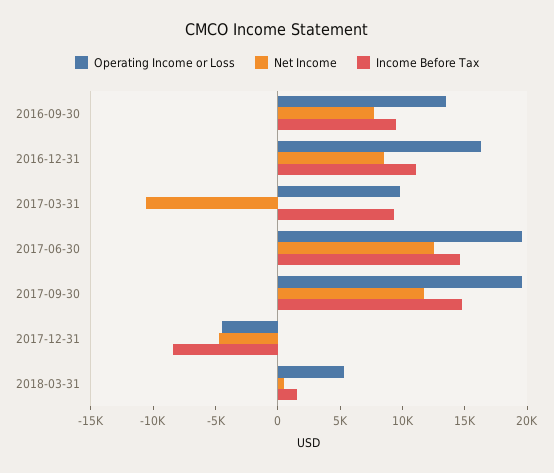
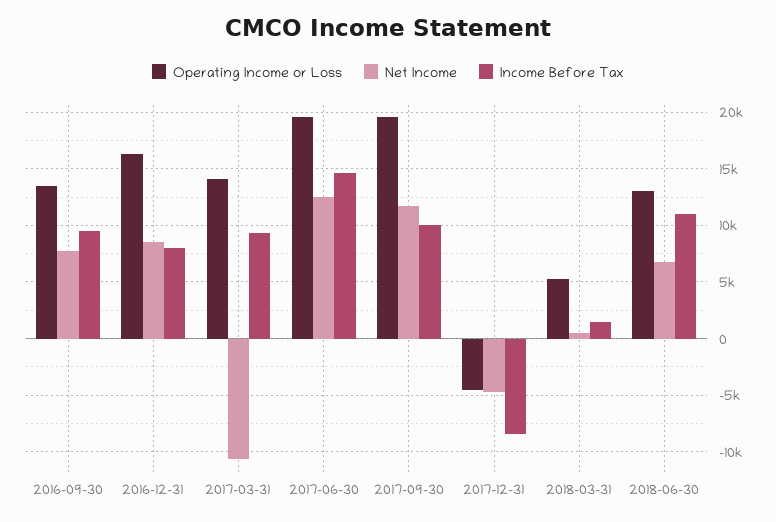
Income Before Tax, 2016-12-31: 11000 -> 8000
Operating Income or Loss, 2017-03-31: 10000 -> 14000
Income Before Tax, 2017-09-30: 15000 -> 10000
Operating Income or Loss, 2018-06-30: none -> 13000
Net Income, 2018-06-30: none -> 7000
Income Before Tax, 2018-06-30: none -> 11000

